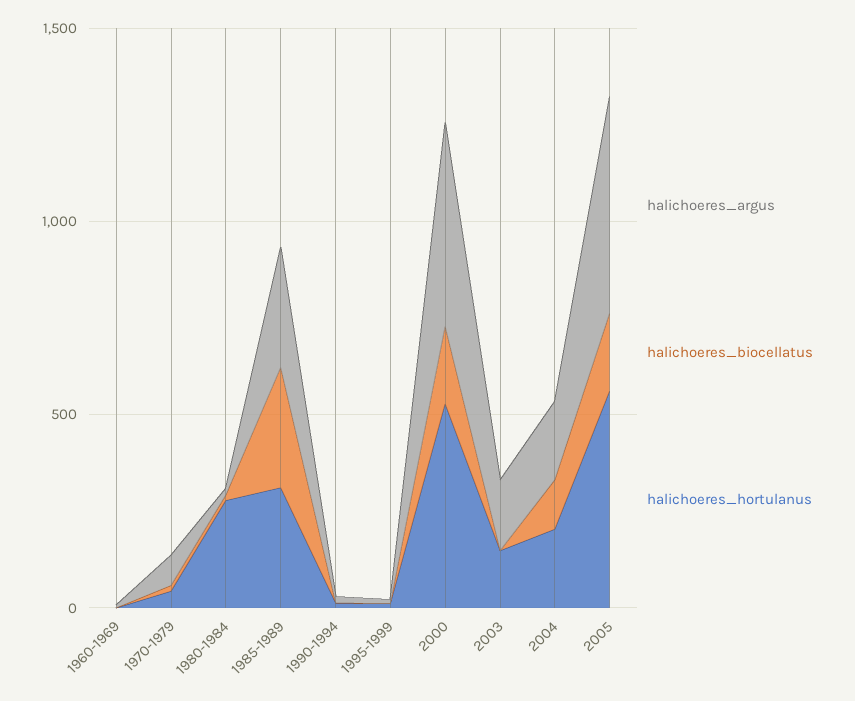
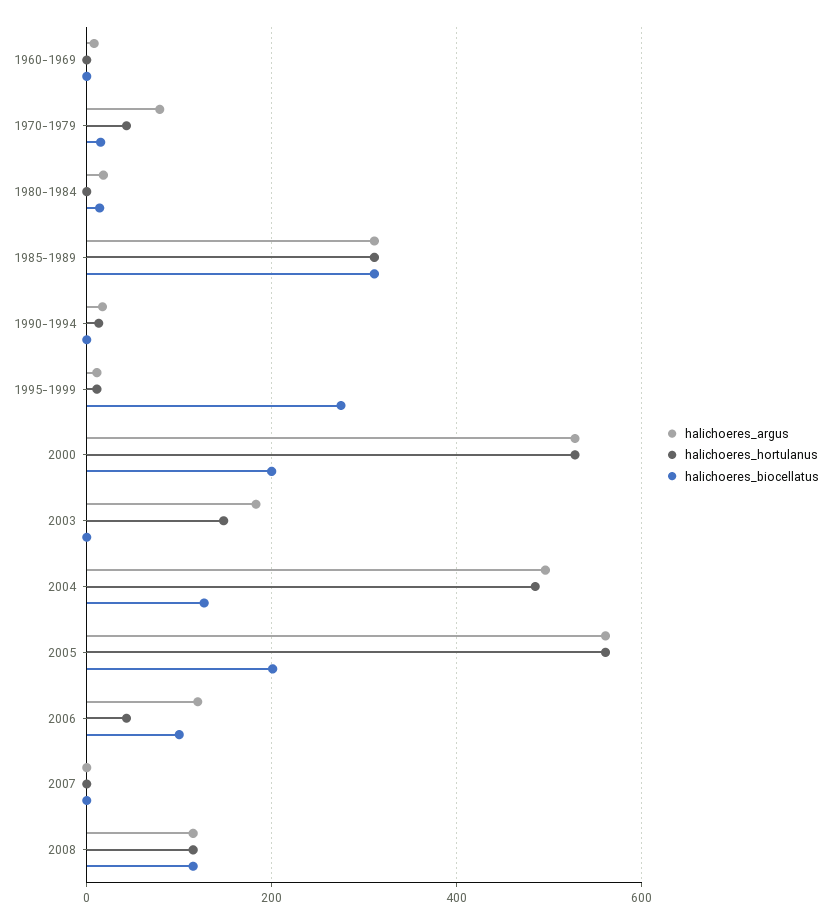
halichoeres_hortulanus, 1980-1984: 300 -> 0
halichoeres_biocellatus, 1995-1999: 0 -> 280
halichoeres_argus, 2004: 200 -> 500
halichoeres_hortulanus, 2004: 200 -> 480
halichoeres_argus, 2006: none -> 120
halichoeres_hortulanus, 2006: none -> 40
halichoeres_biocellatus, 2006: none -> 100
halichoeres_argus, 2007: none -> 0
halichoeres_hortulanus, 2007: none -> 0
halichoeres_biocellatus, 2007: none -> 0
halichoeres_argus, 2008: none -> 120
halichoeres_hortulanus, 2008: none -> 120
halichoeres_biocellatus, 2008: none -> 120

